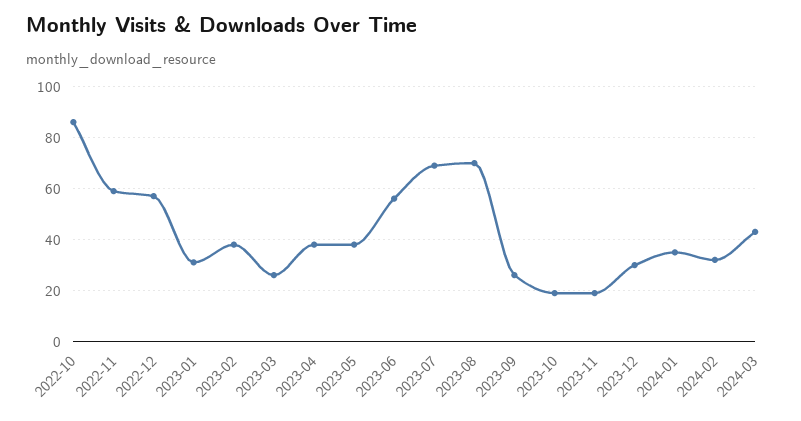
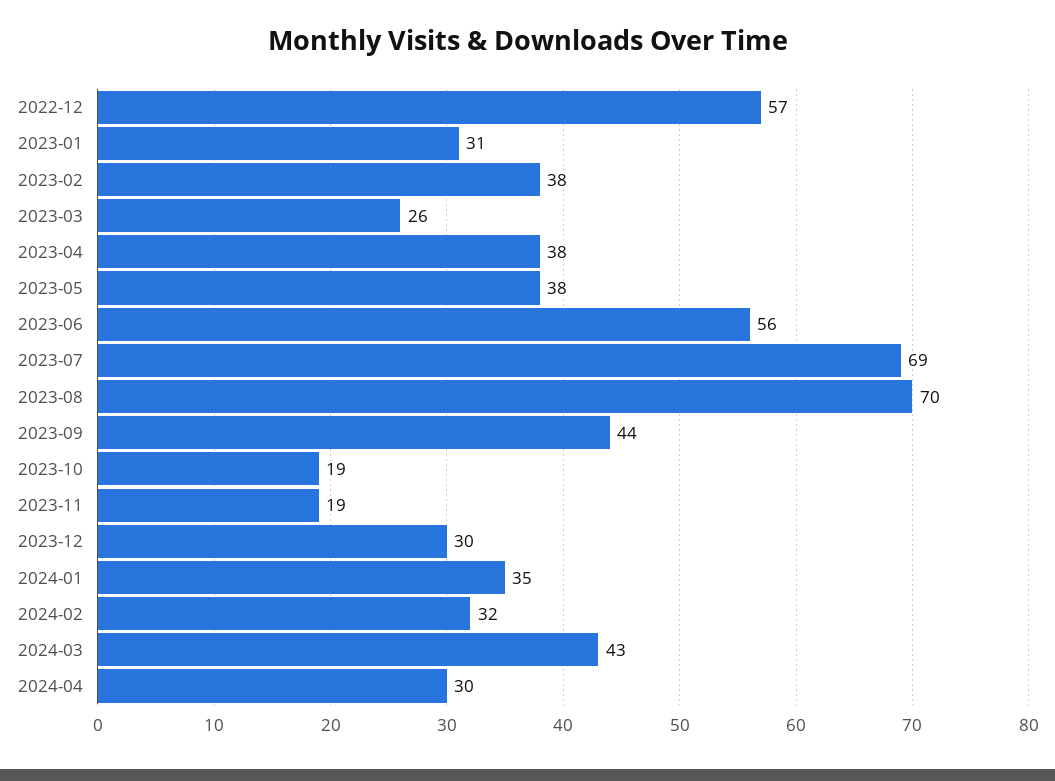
2022-10: 85 -> none
2022-11: 60 -> none
2023-09: 25 -> 44
2024-04: none -> 30

